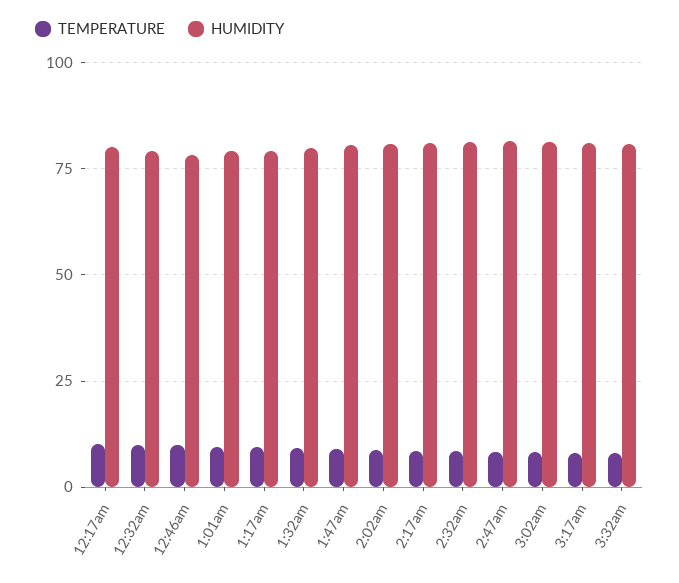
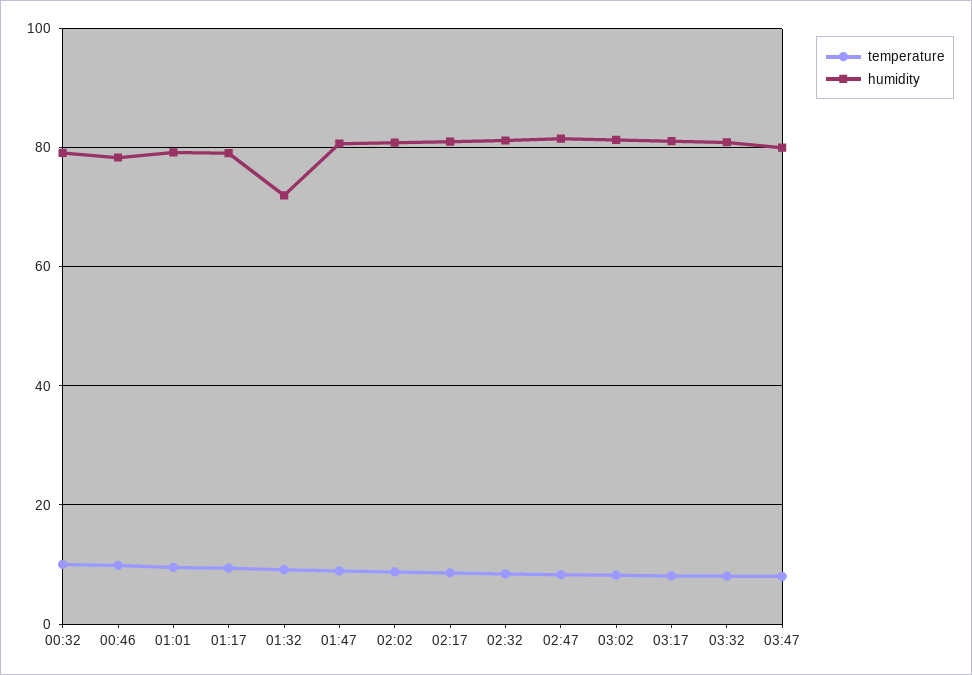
TEMPERATURE, 12:17am: 10 -> none
HUMIDITY, 12:17am: 80 -> none
HUMIDITY, 1:32am: 80 -> 72
TEMPERATURE, 03:47: none -> 8
HUMIDITY, 03:47: none -> 80

